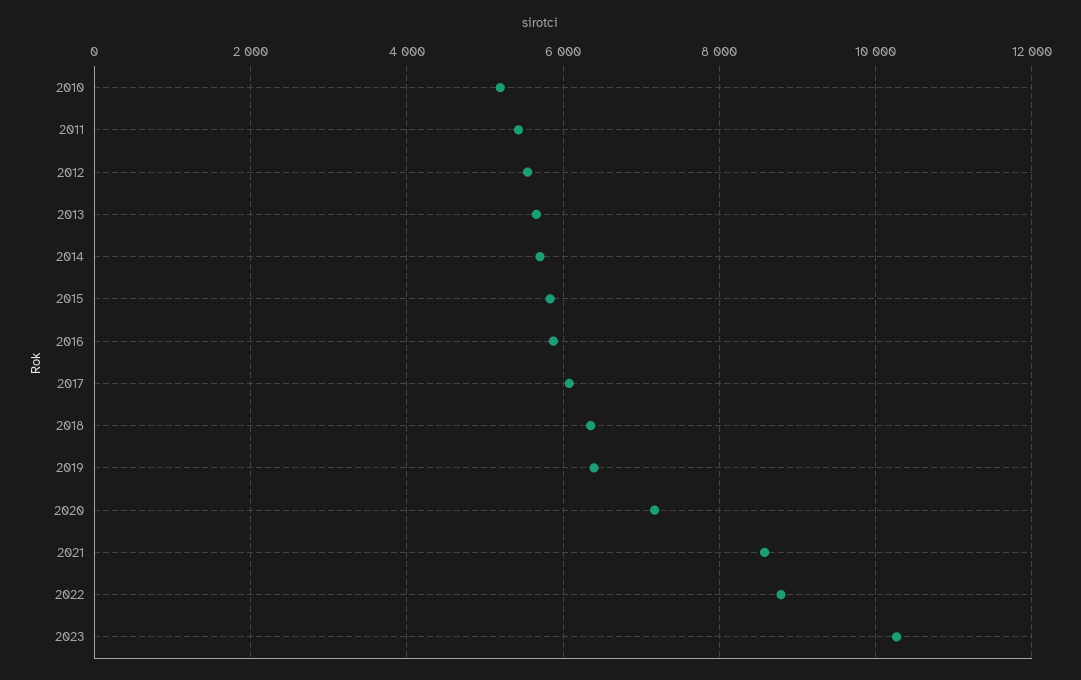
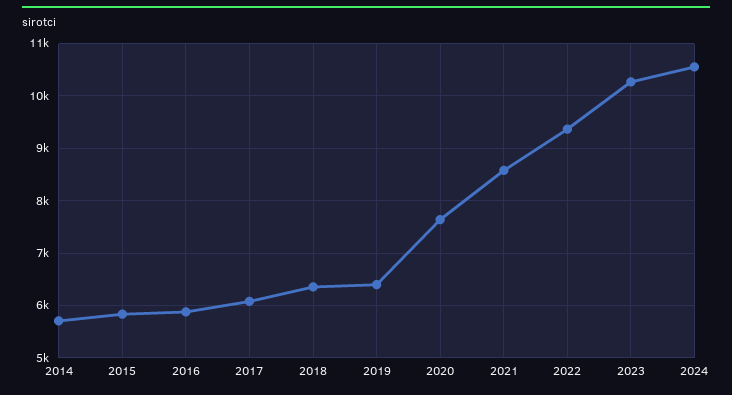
2010: 5200 -> none
2011: 5400 -> none
2012: 5600 -> none
2013: 5600 -> none
2020: 7200 -> 7600
2022: 8800 -> 9400
2024: none -> 10600

